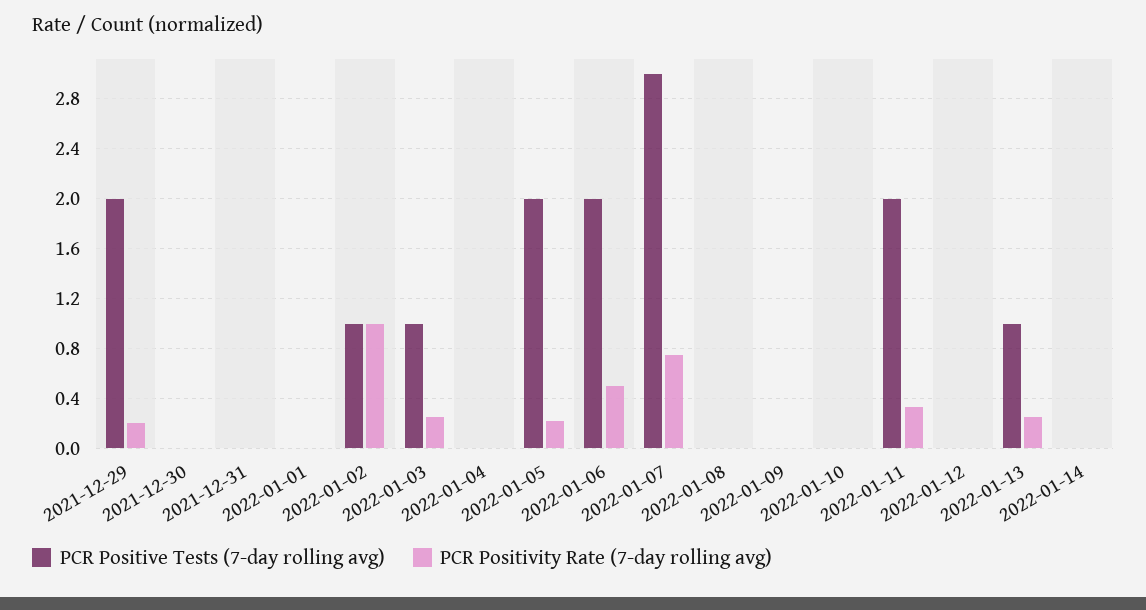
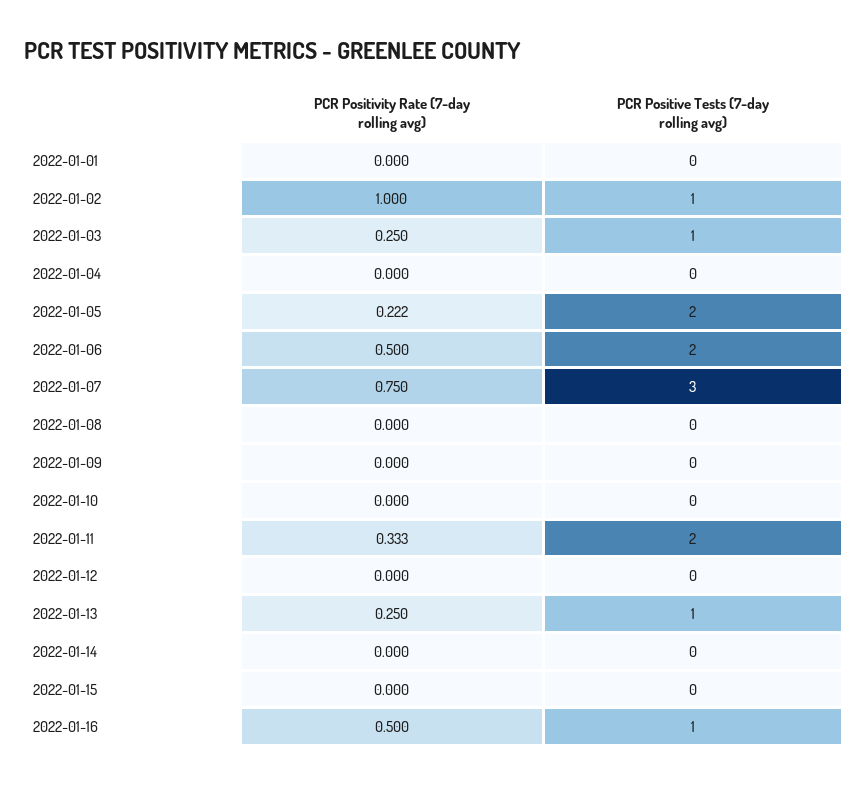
PCR Positive Tests (7-day rolling avg), 2021-12-29: 2 -> none
PCR Positivity Rate (7-day rolling avg), 2021-12-29: 0.2 -> none
PCR Positive Tests (7-day rolling avg), 2021-12-30: 0 -> none
PCR Positivity Rate (7-day rolling avg), 2021-12-30: 0 -> none
PCR Positive Tests (7-day rolling avg), 2021-12-31: 0 -> none
PCR Positivity Rate (7-day rolling avg), 2021-12-31: 0 -> none
PCR Positivity Rate (7-day rolling avg), 2022-01-15: none -> 0
PCR Positive Tests (7-day rolling avg), 2022-01-15: none -> 0
PCR Positivity Rate (7-day rolling avg), 2022-01-16: none -> 0.5
PCR Positive Tests (7-day rolling avg), 2022-01-16: none -> 1

